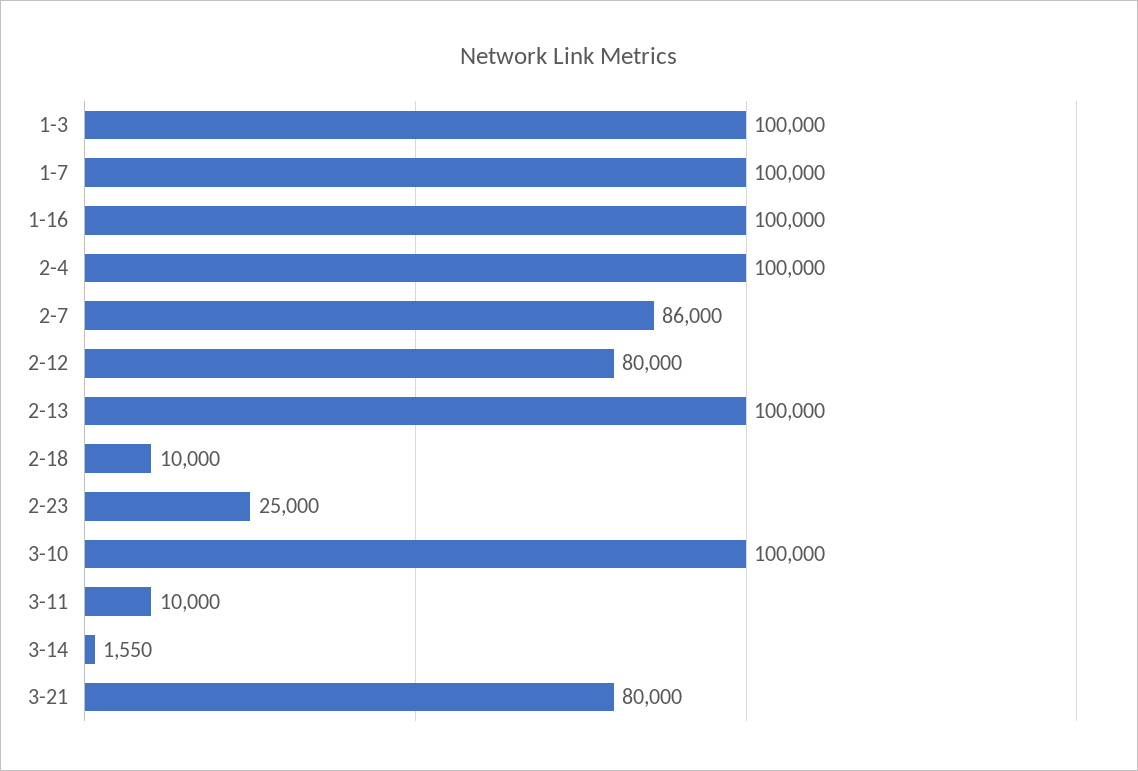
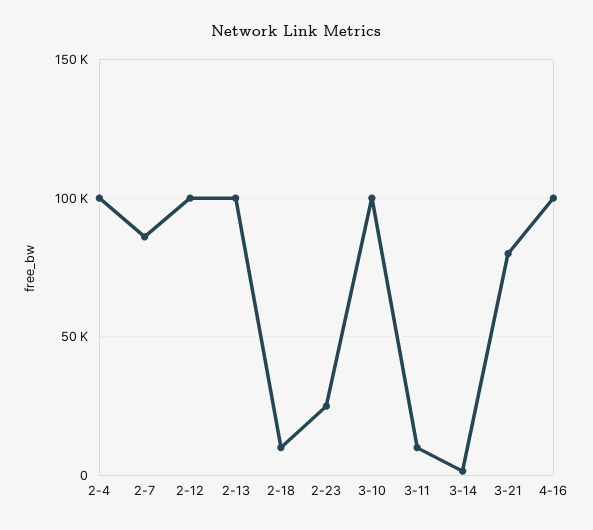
1-3: 100000 -> none
1-7: 100000 -> none
1-16: 100000 -> none
2-12: 80000 -> 100000
4-16: none -> 100000

